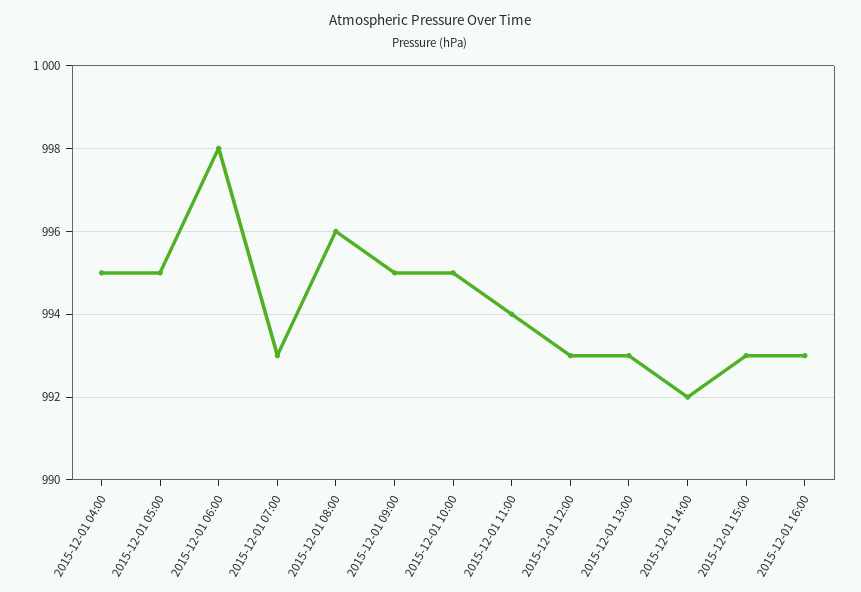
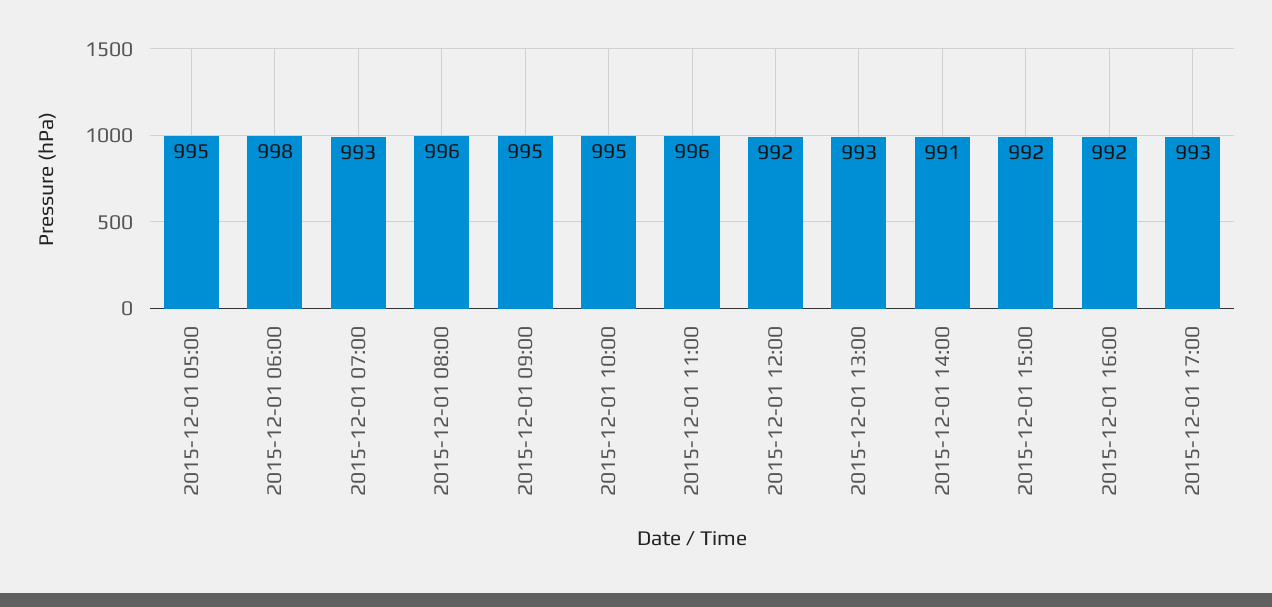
2015-12-01 04:00: 995 -> none
2015-12-01 11:00: 994 -> 996
2015-12-01 12:00: 993 -> 992
2015-12-01 14:00: 992 -> 991
2015-12-01 15:00: 993 -> 992
2015-12-01 16:00: 993 -> 992
2015-12-01 17:00: none -> 993

